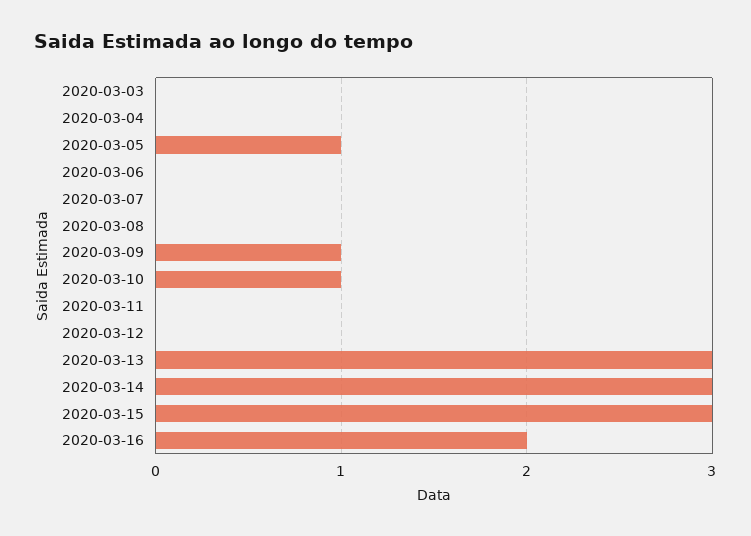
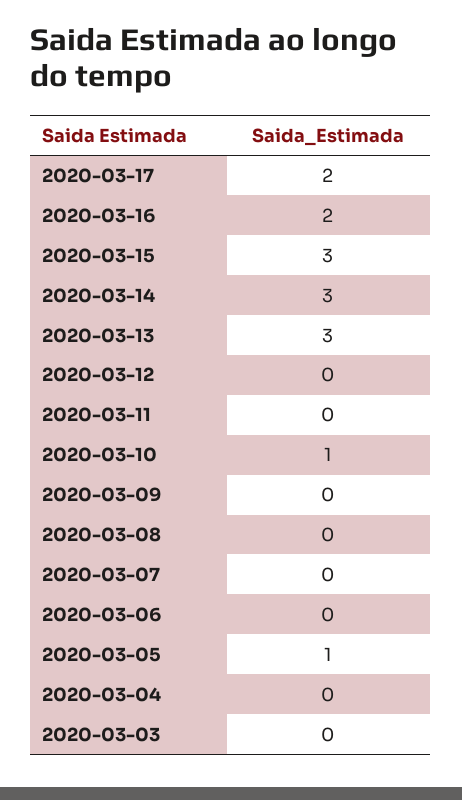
2020-03-09: 1 -> 0
2020-03-17: none -> 2

